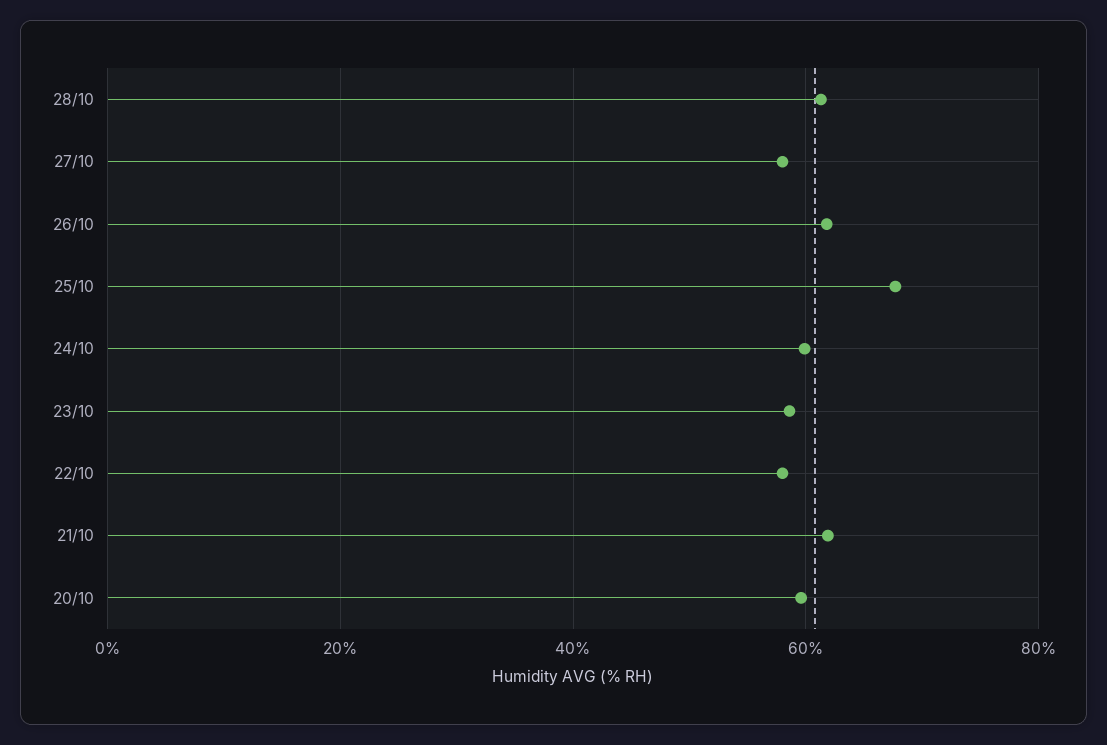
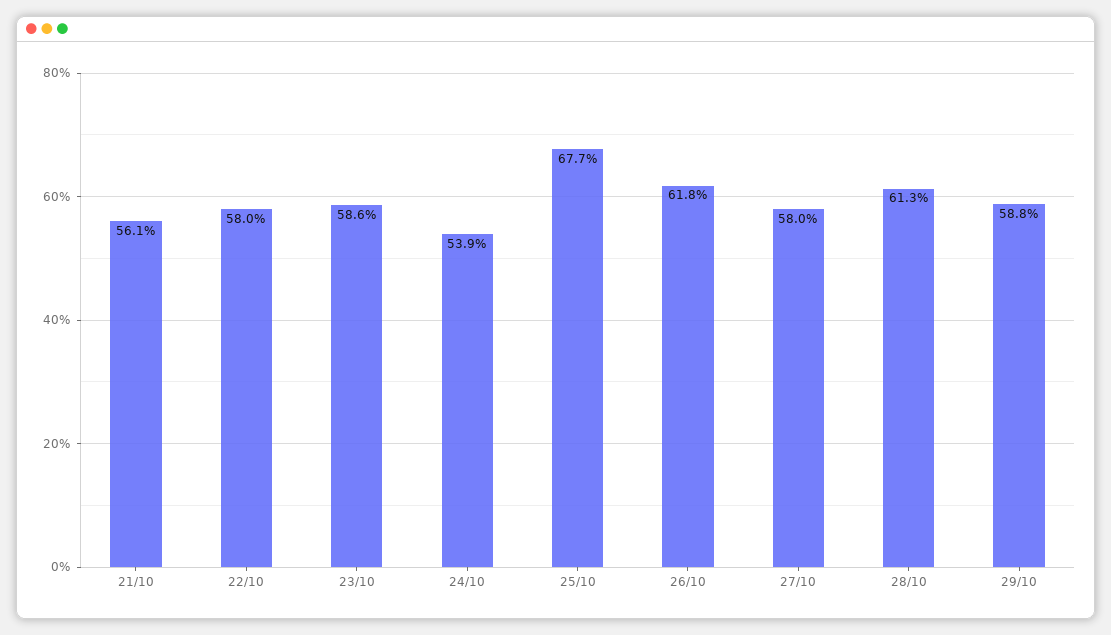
24/10: 60 -> 53.9
21/10: 62 -> 56.1
20/10: 60 -> none
29/10: none -> 58.8

